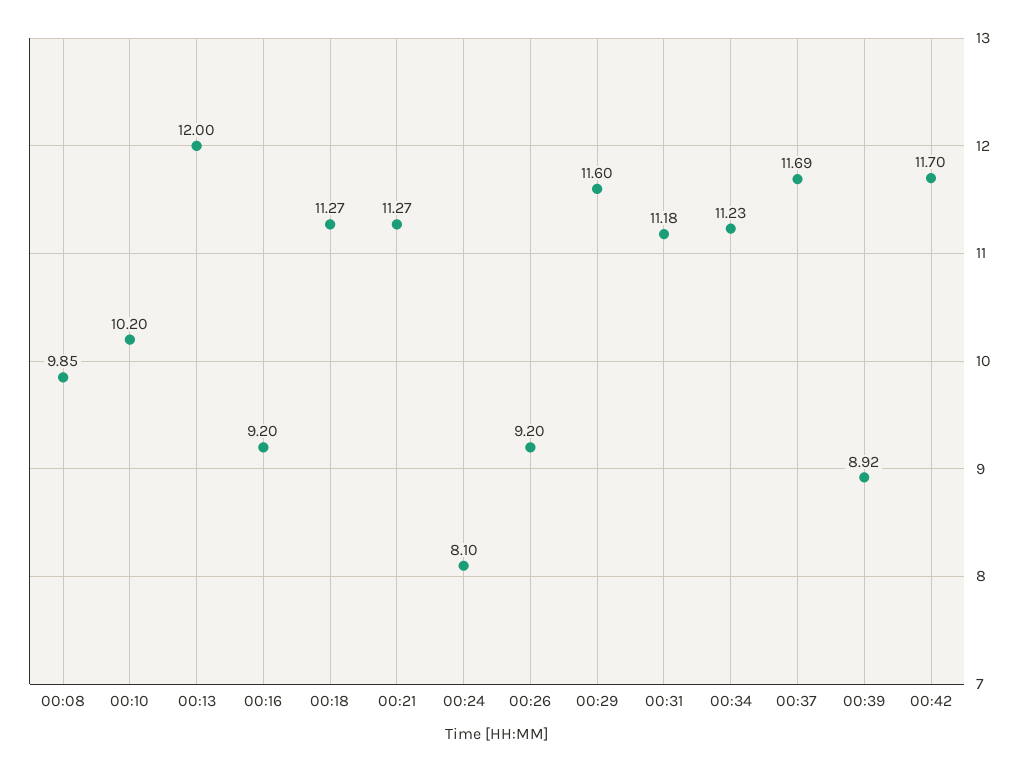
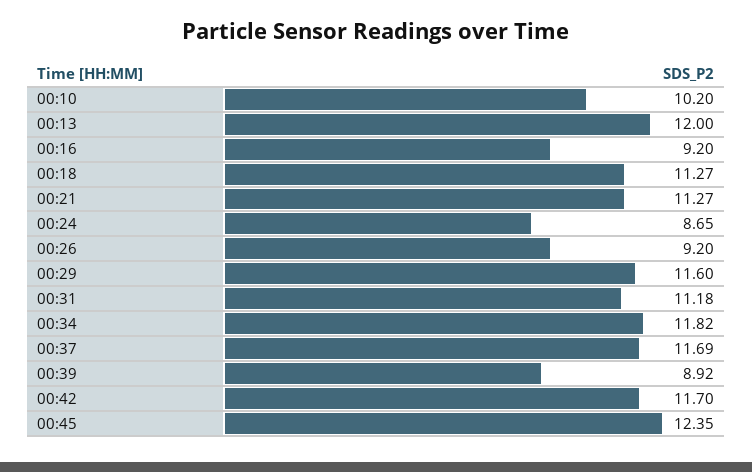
00:08: 9.85 -> none
00:24: 8.1 -> 8.65
00:34: 11.23 -> 11.82
00:45: none -> 12.35

